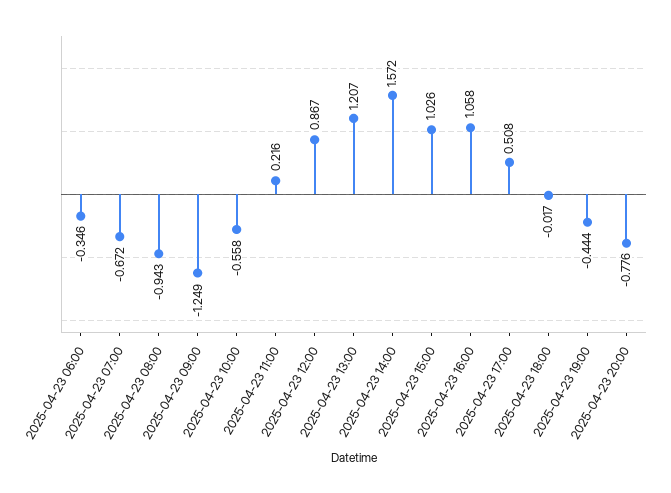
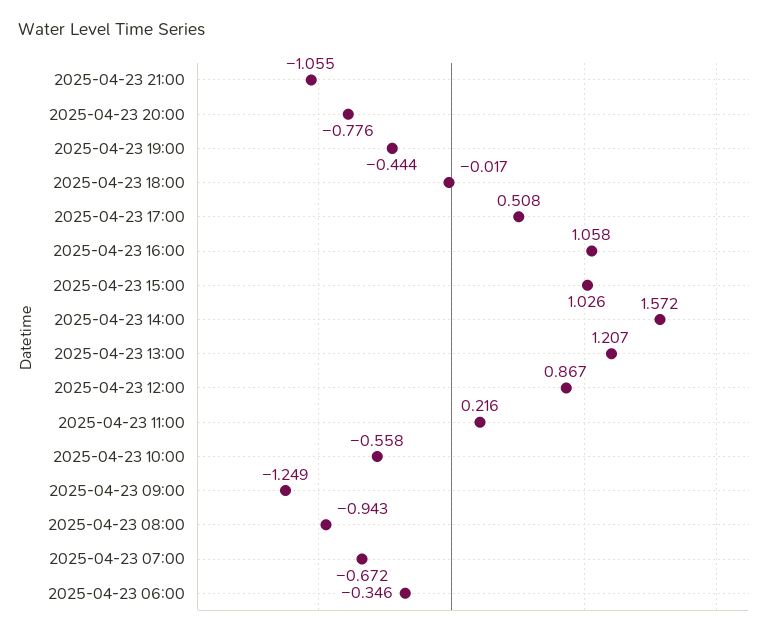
2025-04-23 21:00: none -> -1.055

